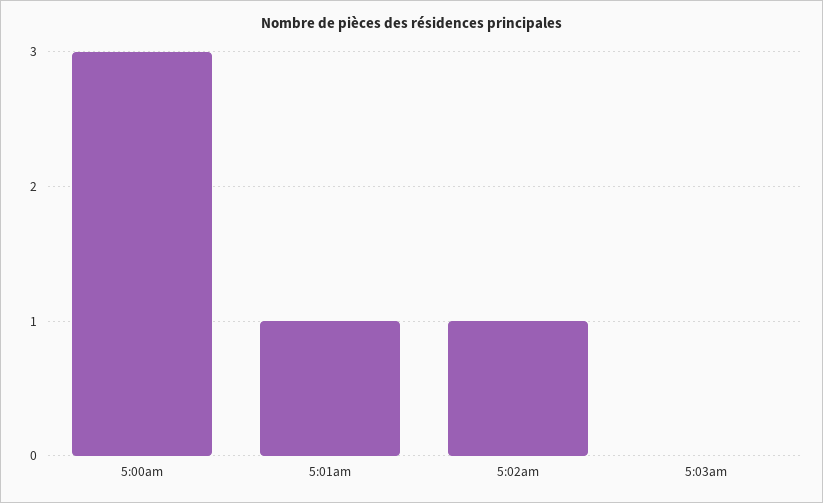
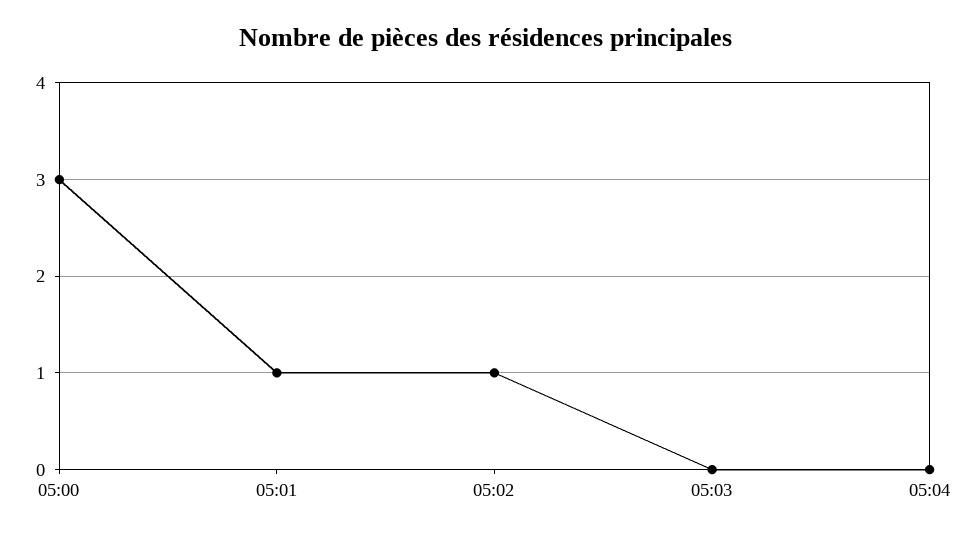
05:04: none -> 0

